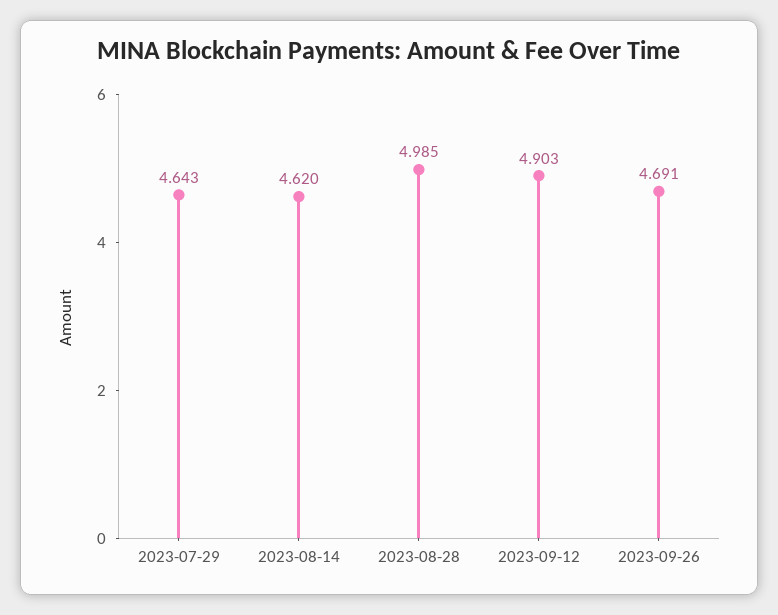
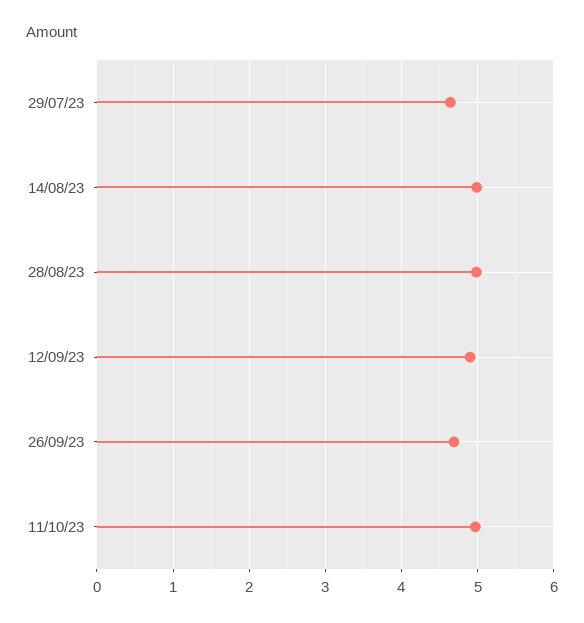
2023-08-14: 4.62 -> 5
11/10/23: none -> 5

